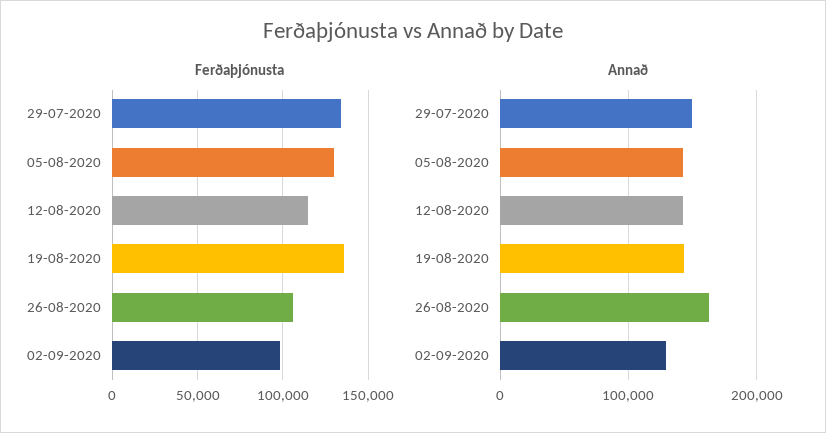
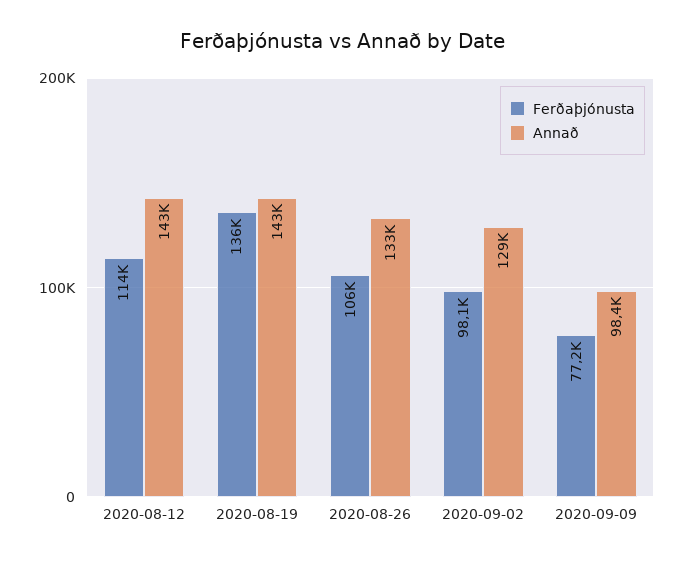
Ferðaþjónusta, 29-07-2020: 135000 -> none
Ferðaþjónusta, 05-08-2020: 130000 -> none
Annað, 29-07-2020: 150000 -> none
Annað, 05-08-2020: 140000 -> none
Annað, 26-08-2020: 160000 -> 133000
Ferðaþjónusta, 2020-09-09: none -> 77200
Annað, 2020-09-09: none -> 98400

